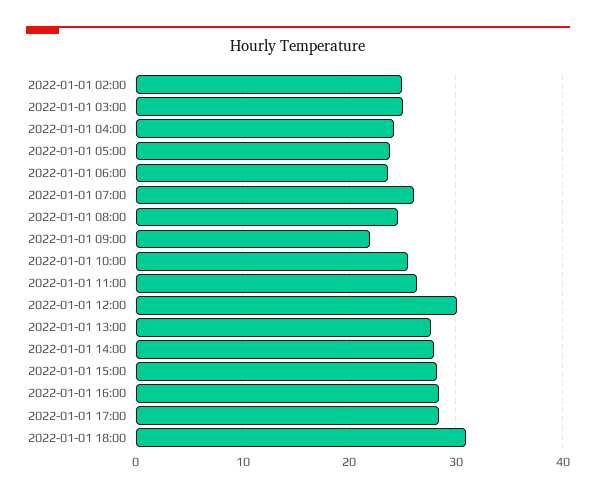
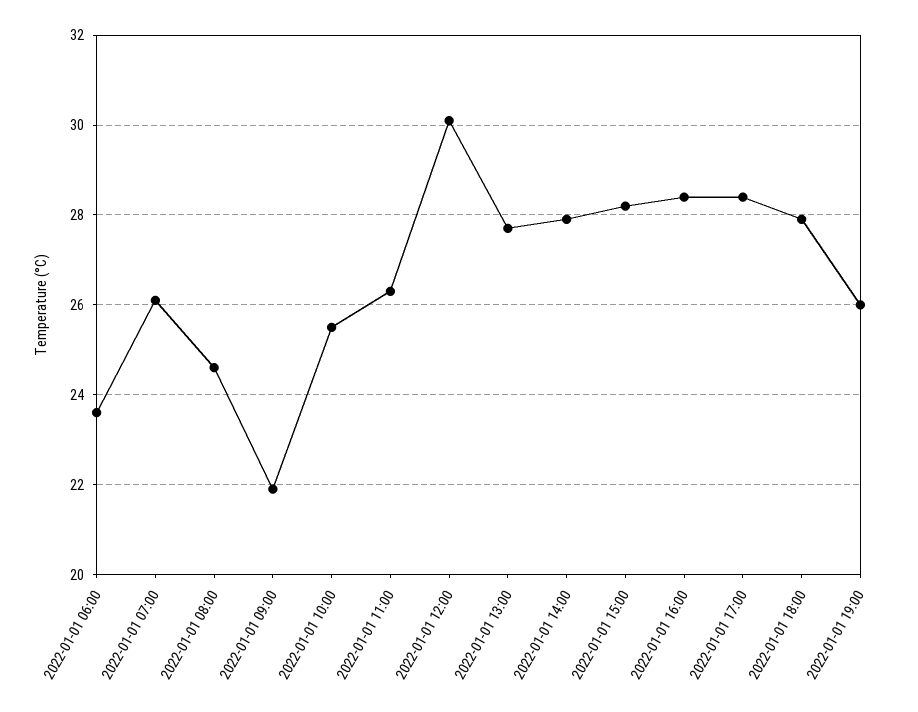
2022-01-01 02:00: 25 -> none
2022-01-01 03:00: 25 -> none
2022-01-01 04:00: 24 -> none
2022-01-01 05:00: 24 -> none
2022-01-01 18:00: 31 -> 28
2022-01-01 19:00: none -> 26

